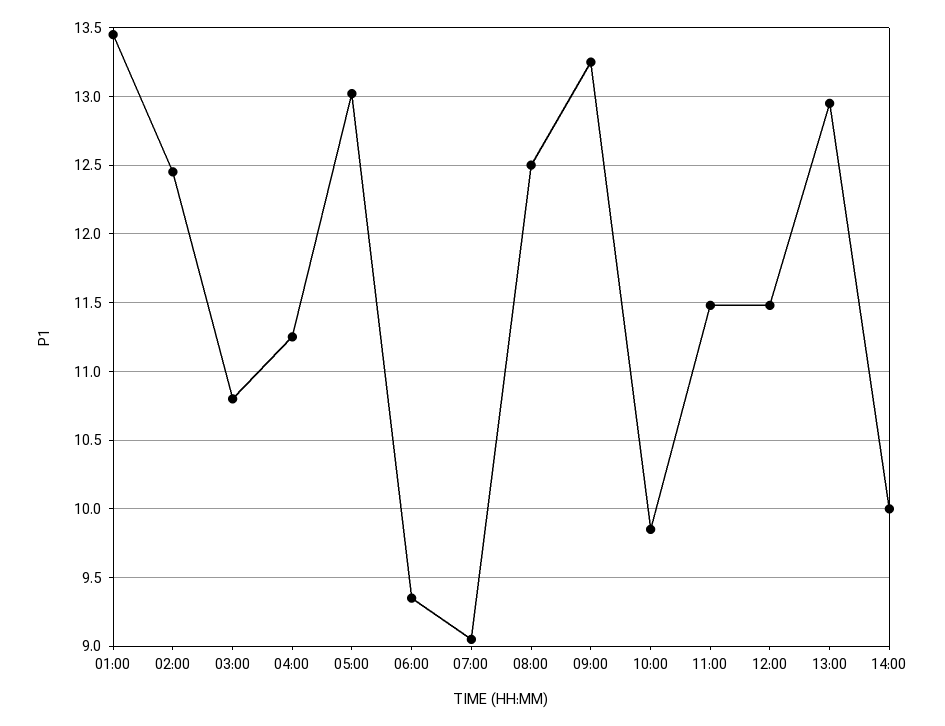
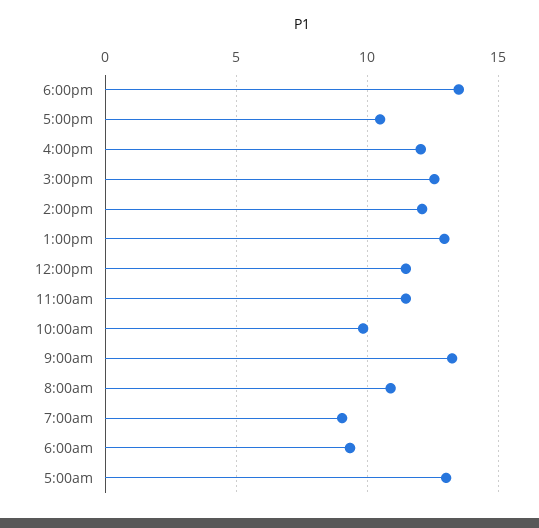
01:00: 13.45 -> none
02:00: 12.45 -> none
03:00: 10.8 -> none
04:00: 11.25 -> none
08:00: 12.5 -> 11
14:00: 10 -> 12
6:00pm: none -> 13.5
5:00pm: none -> 10.5
4:00pm: none -> 12
3:00pm: none -> 12.5

